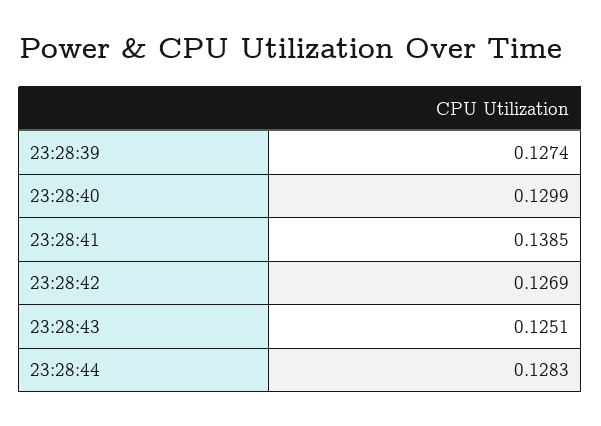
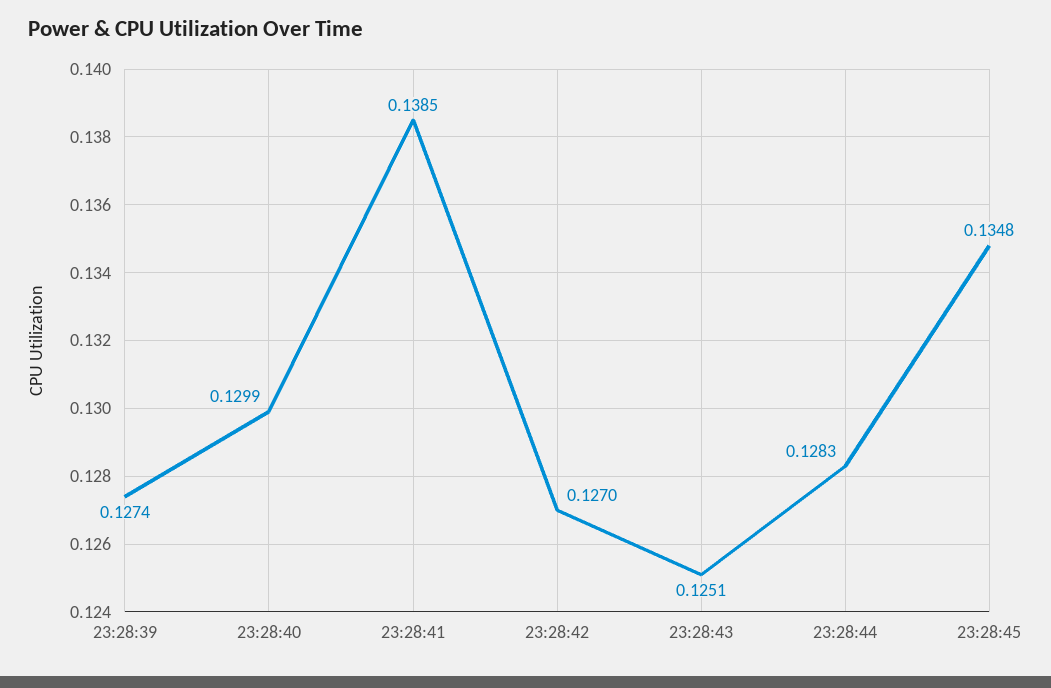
23:28:42: 0.1269 -> 0.127
23:28:45: none -> 0.1348

